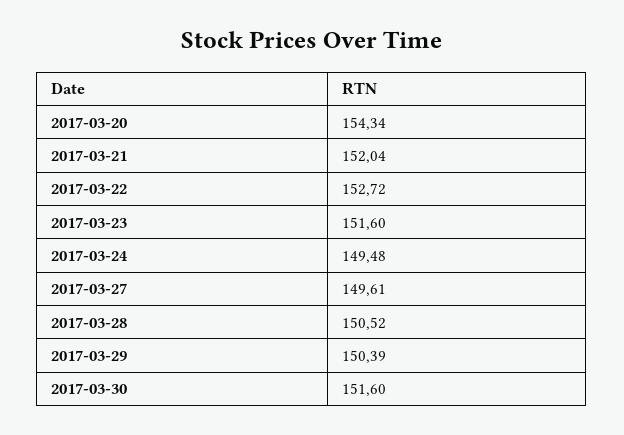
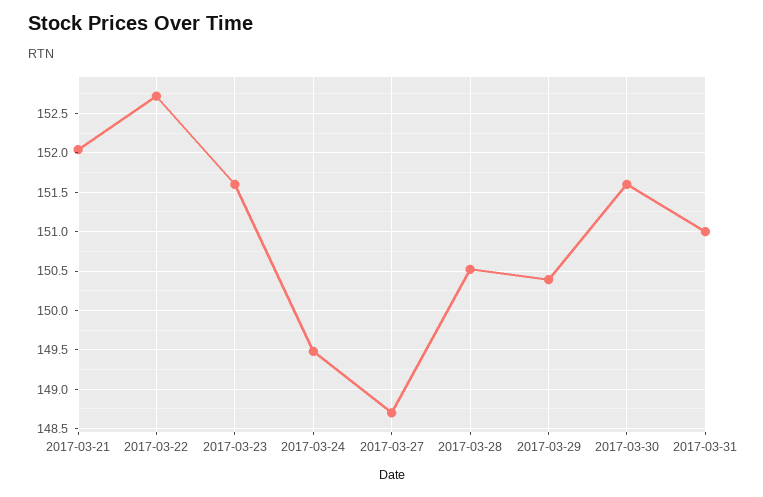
2017-03-20: 154.34 -> none
2017-03-27: 149.61 -> 148.7
2017-03-31: none -> 151

